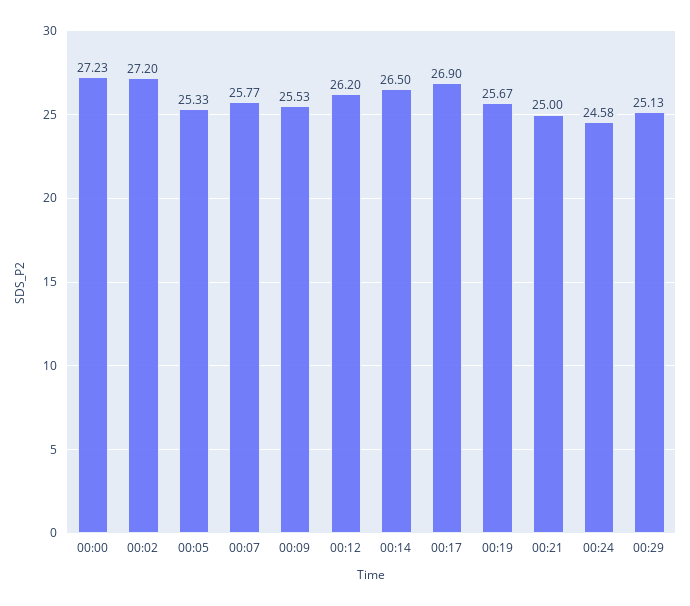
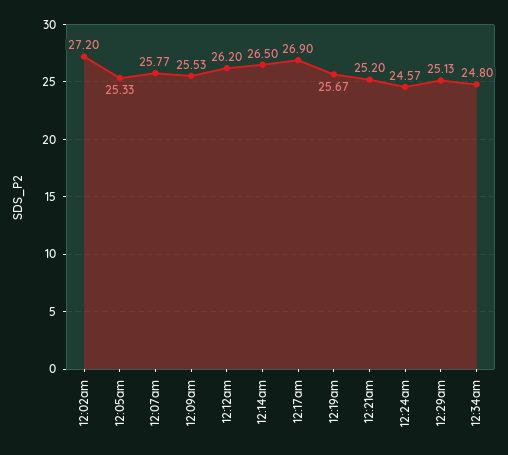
00:00: 27.23 -> none
00:21: 25 -> 25.2
00:24: 24.58 -> 24.57
12:34am: none -> 24.8

